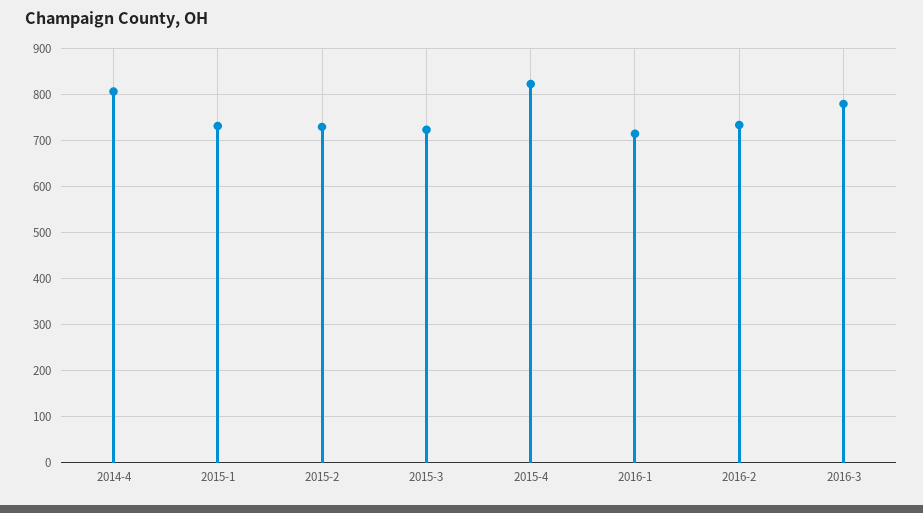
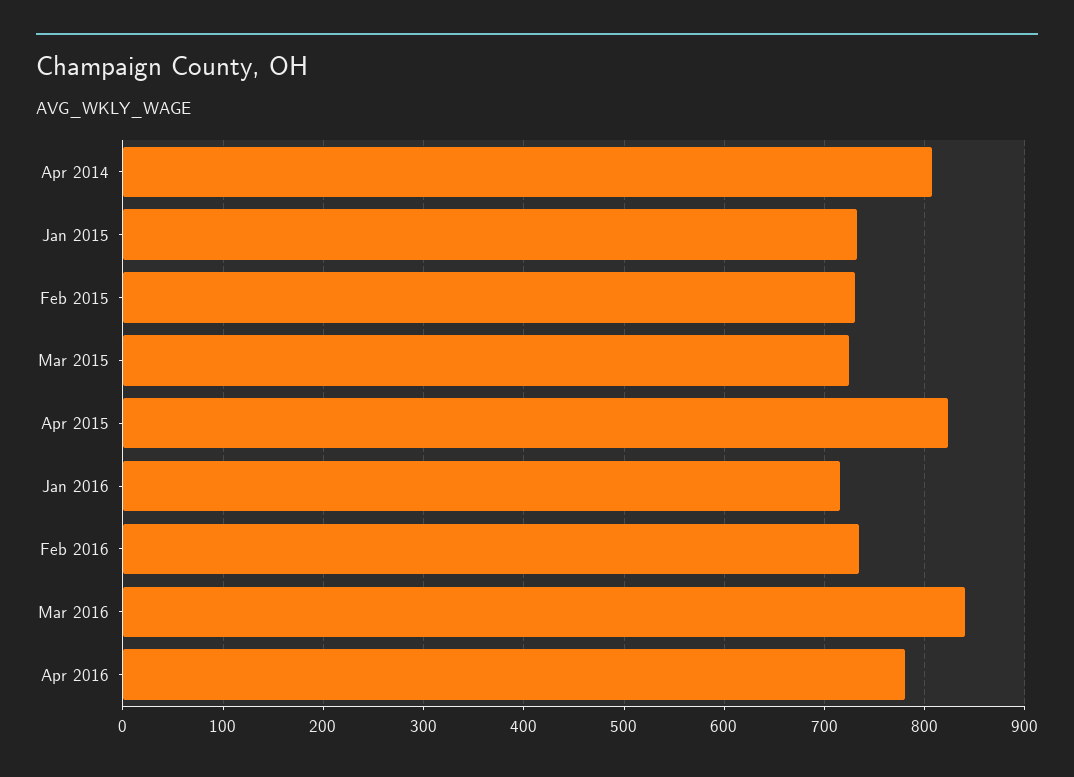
2016-3: 780 -> 840
Apr 2016: none -> 780

